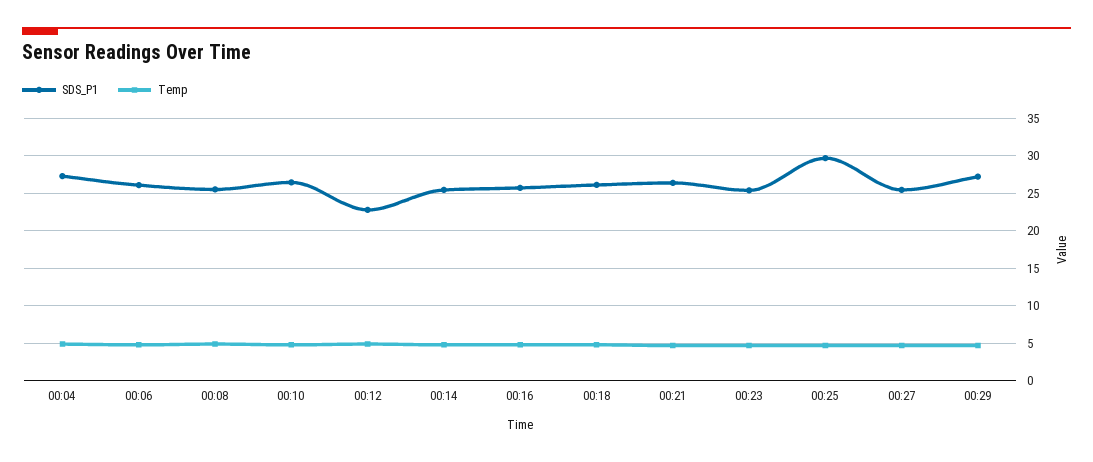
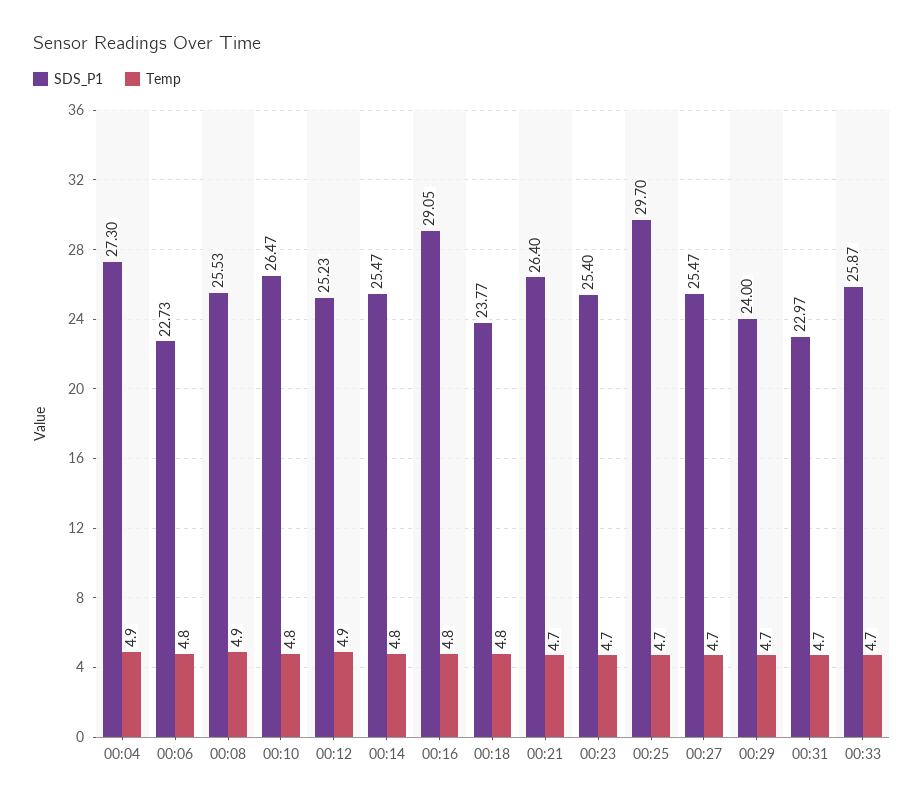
SDS_P1, 00:06: 26 -> 22.73
SDS_P1, 00:12: 23 -> 25.23
SDS_P1, 00:16: 26 -> 29.05
SDS_P1, 00:18: 26 -> 23.77
SDS_P1, 00:29: 27 -> 24
SDS_P1, 00:31: none -> 22.97
Temp, 00:31: none -> 4.7
SDS_P1, 00:33: none -> 25.87
Temp, 00:33: none -> 4.7

